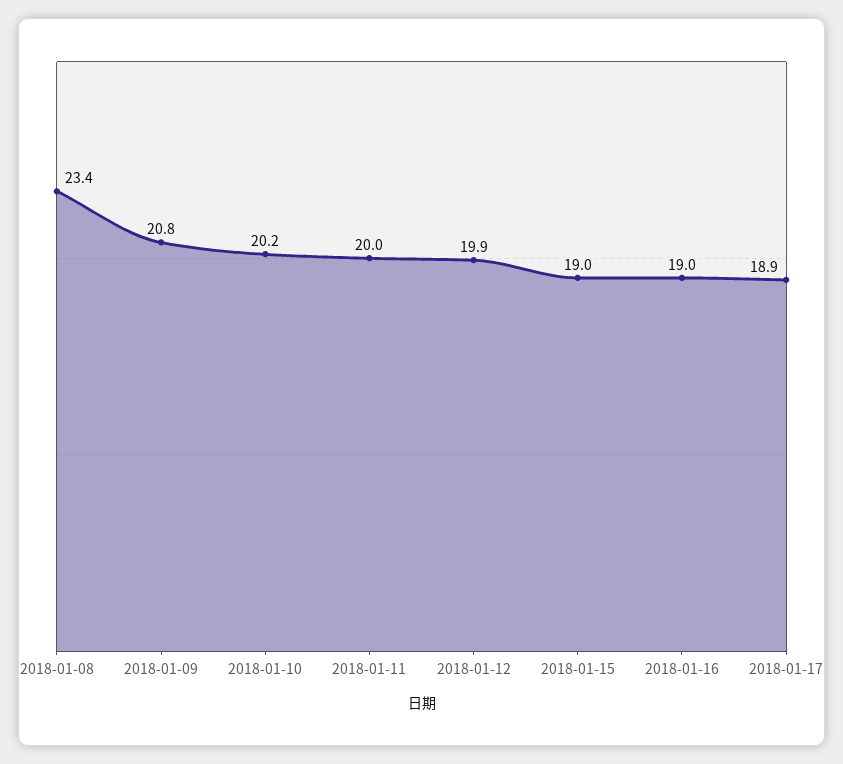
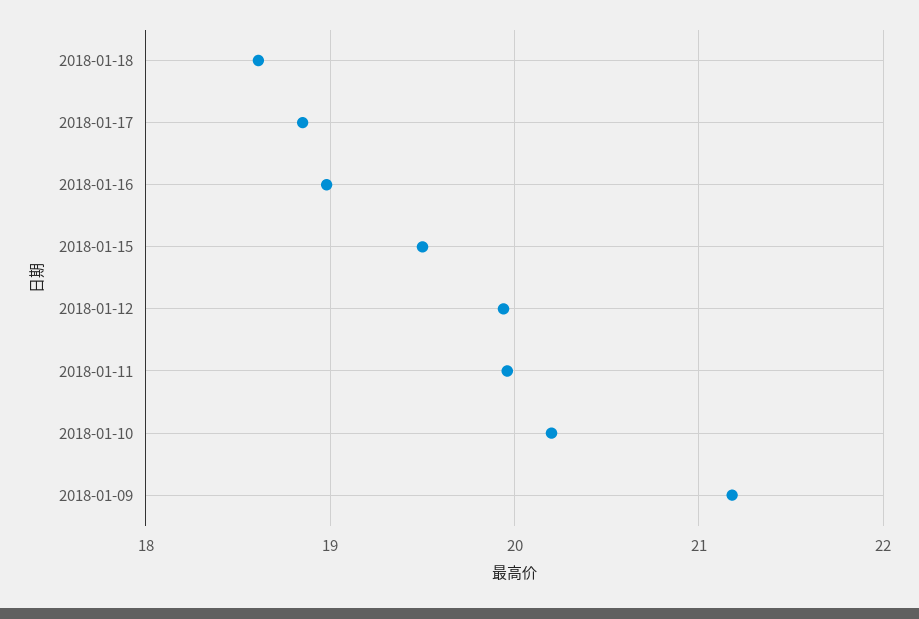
2018-01-08: 23.4 -> none
2018-01-09: 20.8 -> 21.2
2018-01-15: 19 -> 19.5
2018-01-18: none -> 18.6

